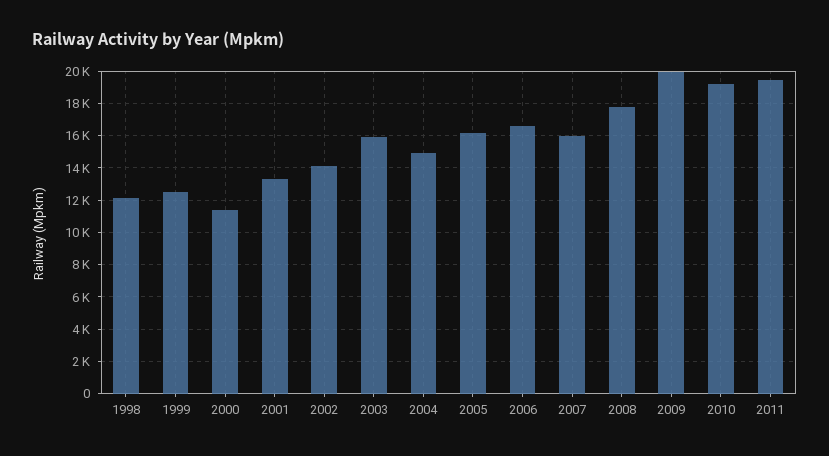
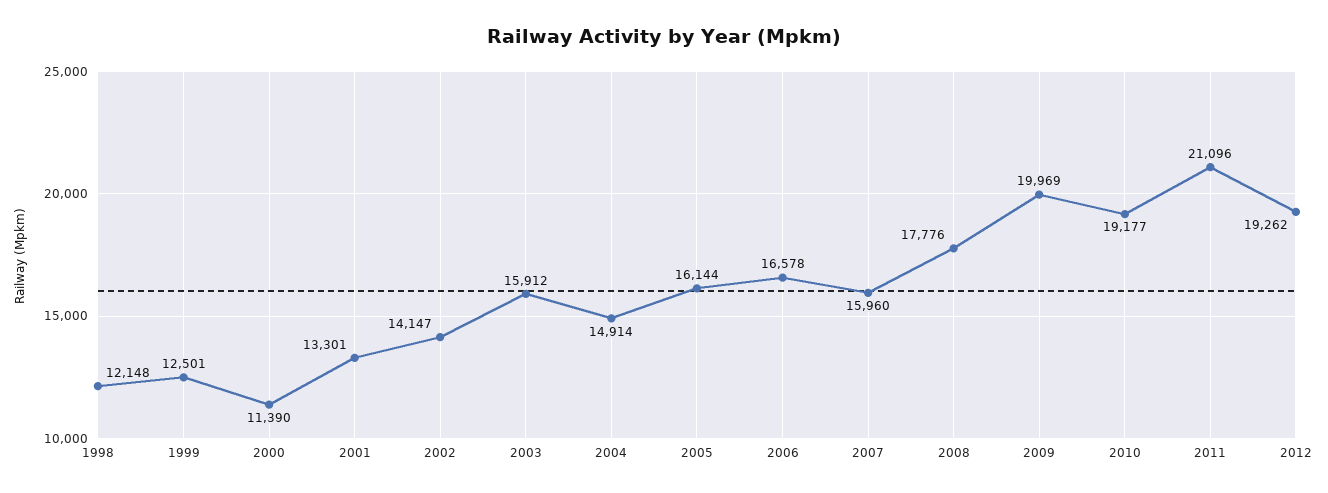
2011: 19500 -> 21096
2012: none -> 19262

